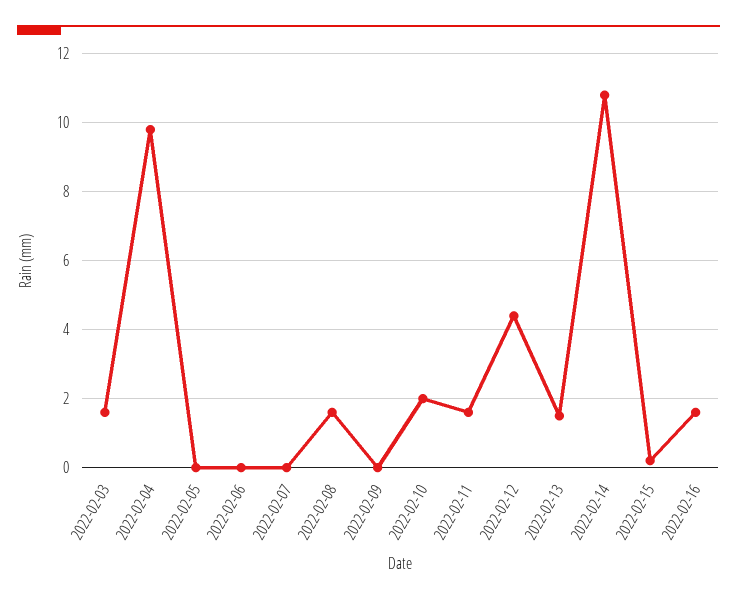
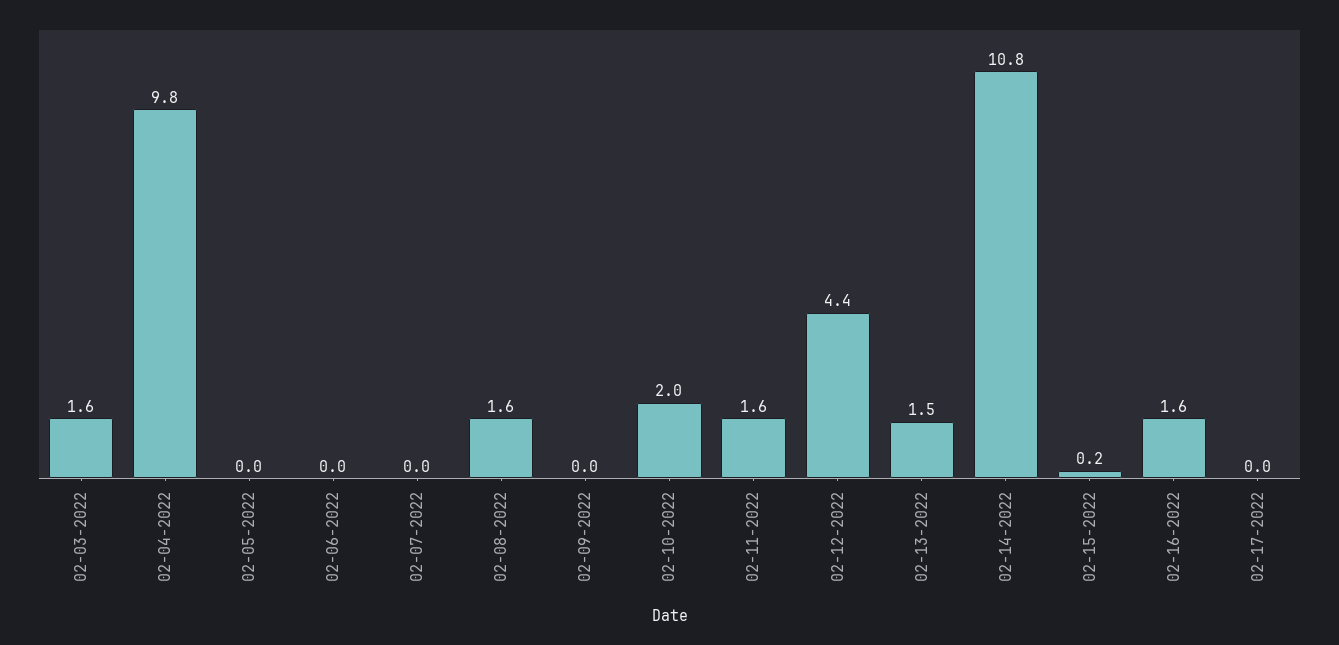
02-17-2022: none -> 0

